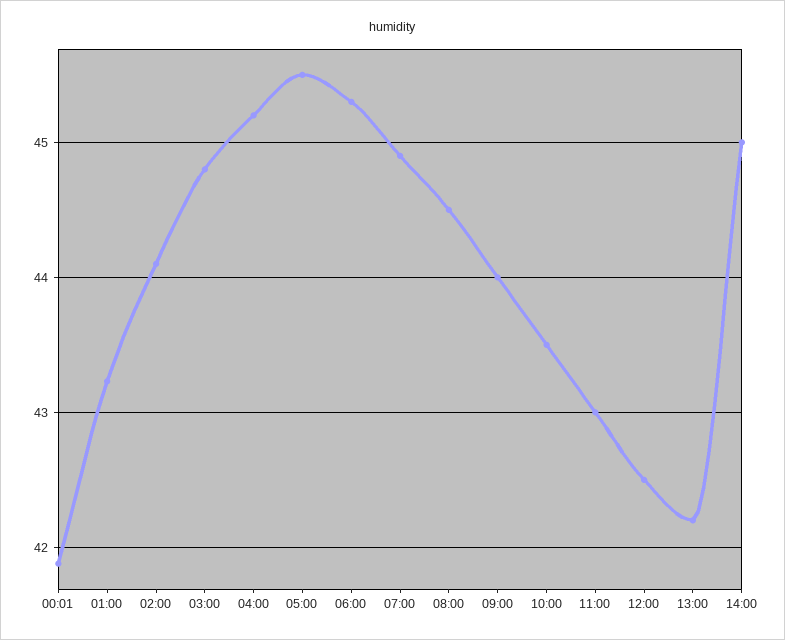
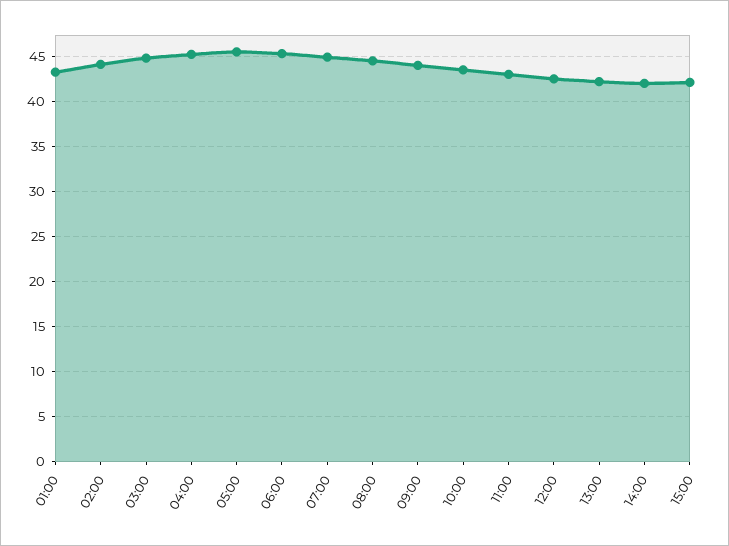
00:01: 41.9 -> none
14:00: 45 -> 42
15:00: none -> 42

